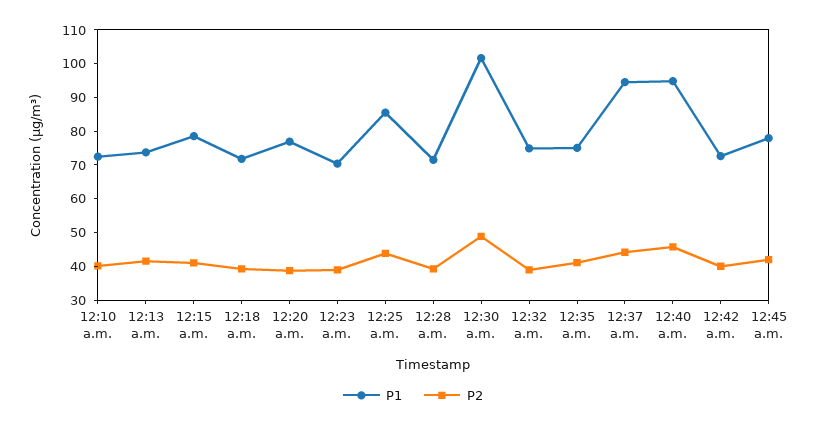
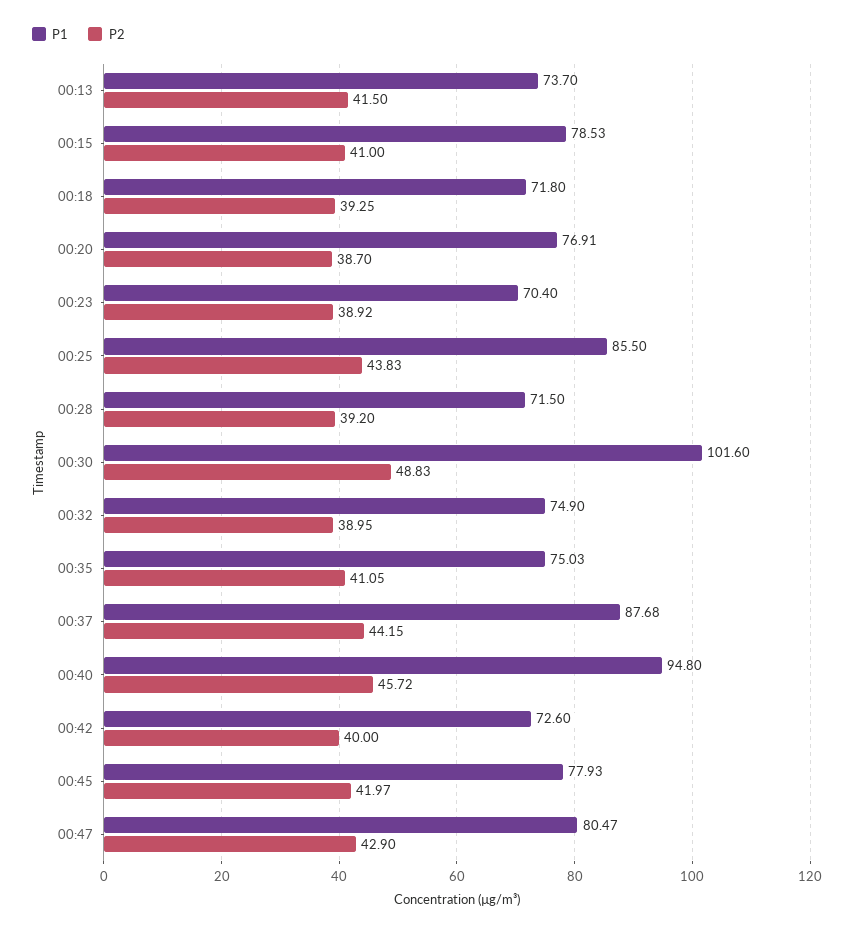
P1, 12:10 a.m.: 72.5 -> none
P2, 12:10 a.m.: 40 -> none
P1, 12:37 a.m.: 95 -> 87.68
P1, 00:47: none -> 80.47
P2, 00:47: none -> 42.9

